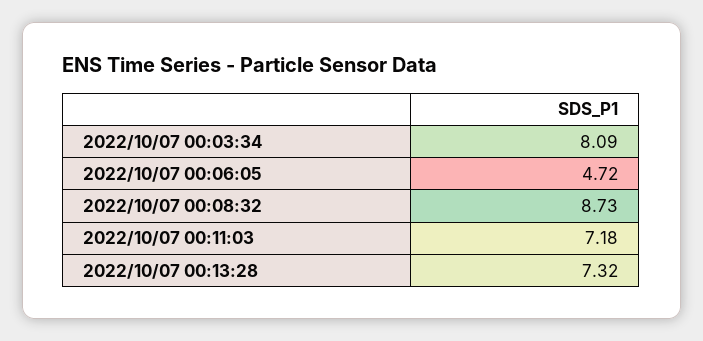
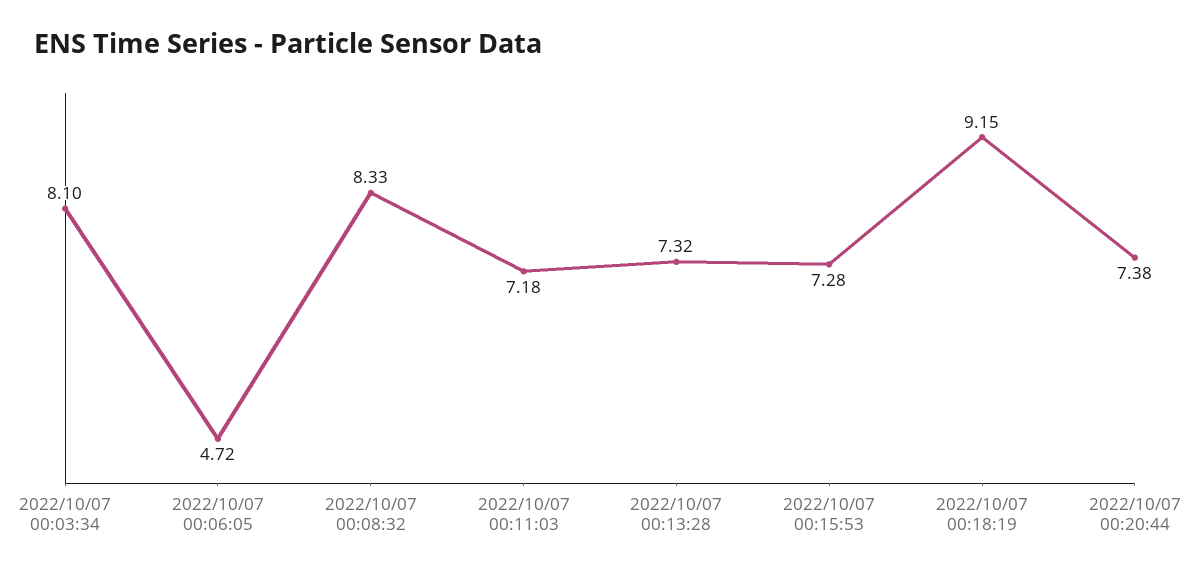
2022/10/07 00:03:34: 8.09 -> 8.1
2022/10/07 00:08:32: 8.73 -> 8.33
2022/10/07 00:15:53: none -> 7.28
2022/10/07 00:18:19: none -> 9.15
2022/10/07 00:20:44: none -> 7.38

